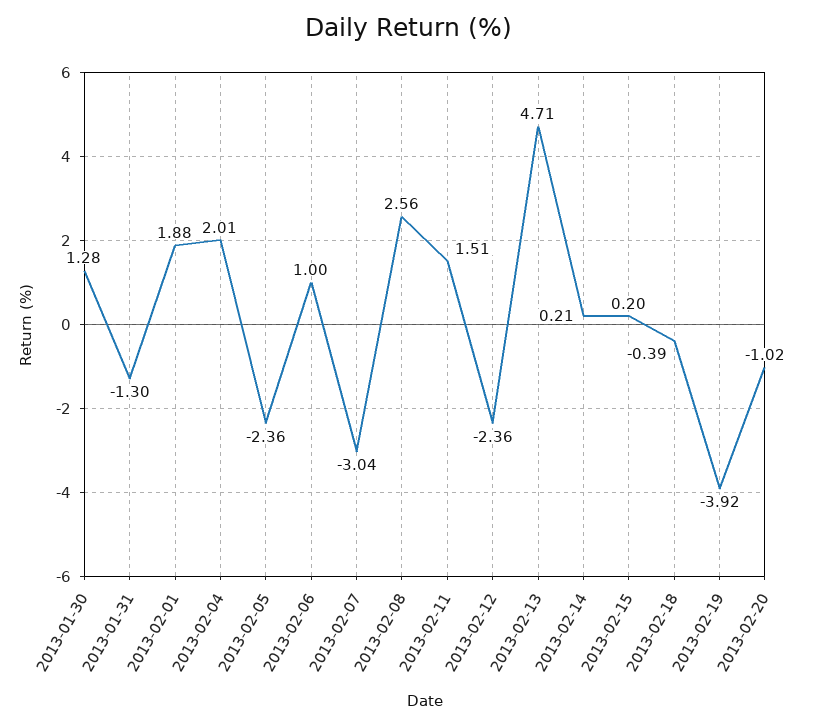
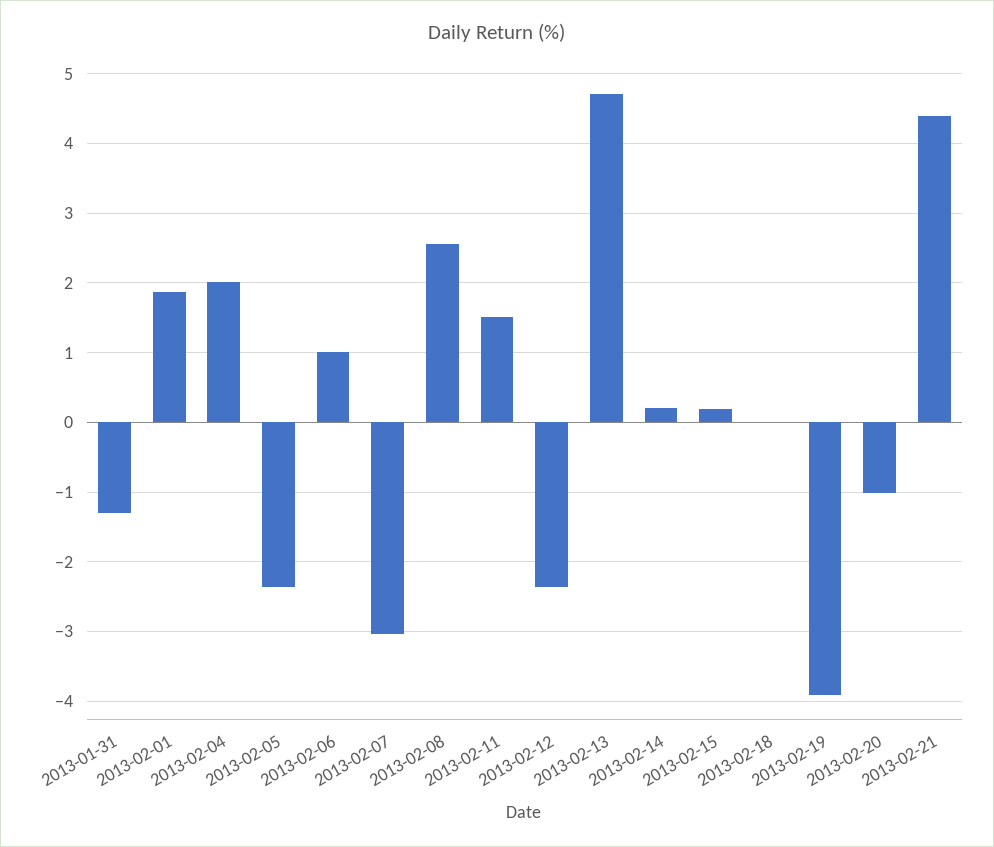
2013-01-30: 1.28 -> none
2013-02-18: -0.39 -> 0
2013-02-21: none -> 4.4

